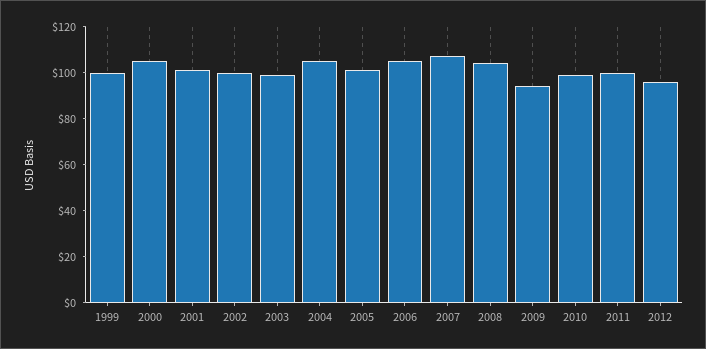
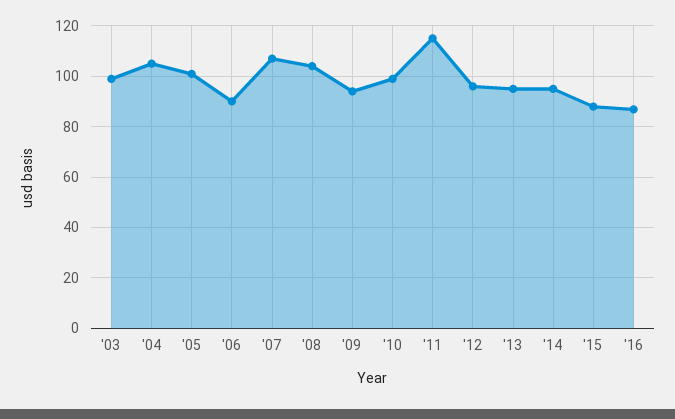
1999: 100 -> none
2000: 105 -> none
2001: 100 -> none
2002: 100 -> none
2006: 105 -> 90
2011: 100 -> 115
'13: none -> 95
'14: none -> 95
'15: none -> 87.5
'16: none -> 87.5

